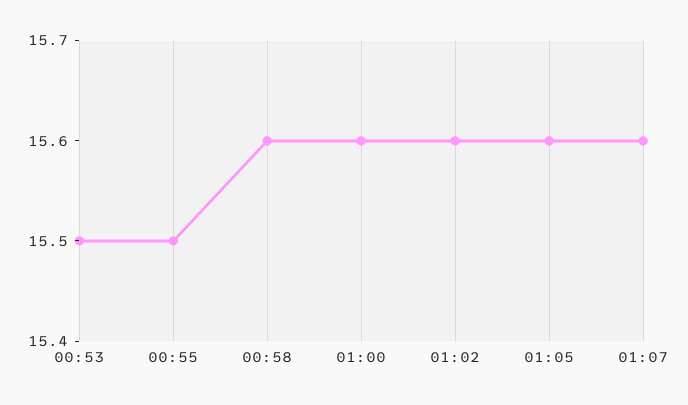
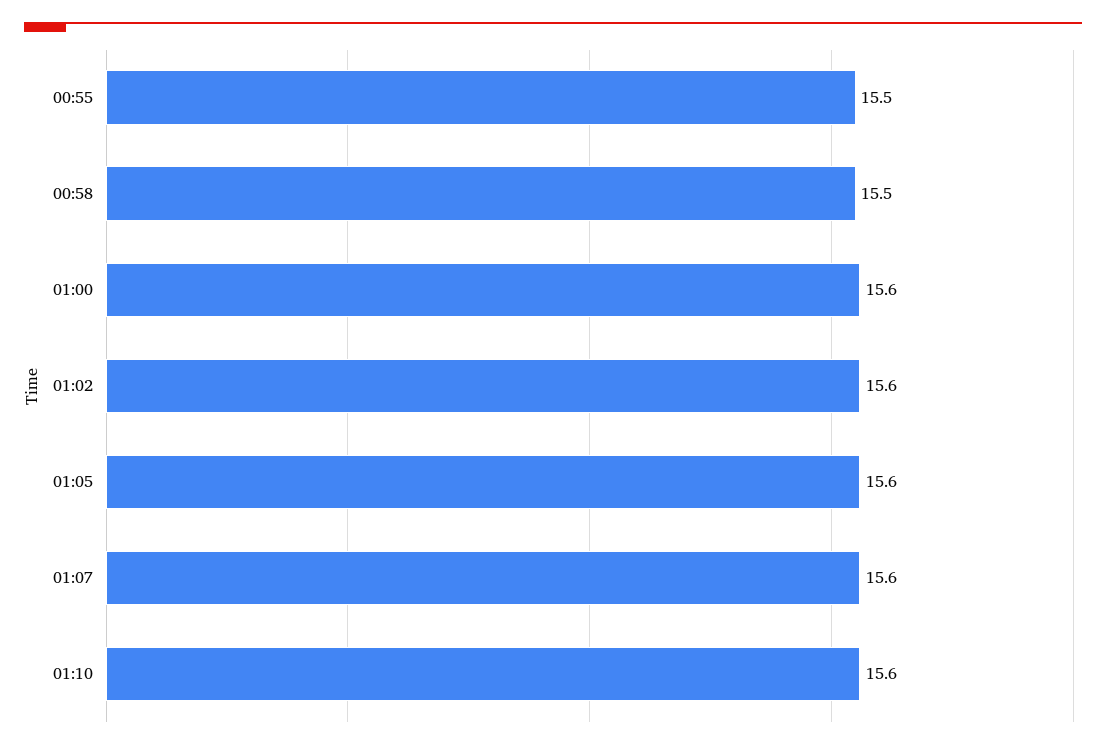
00:53: 15.5 -> none
00:58: 15.6 -> 15.5
01:10: none -> 15.6

